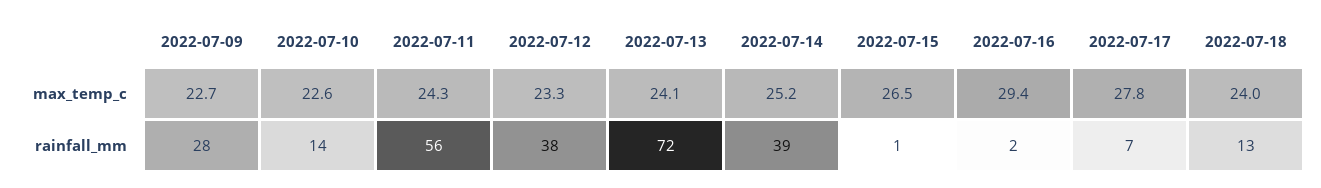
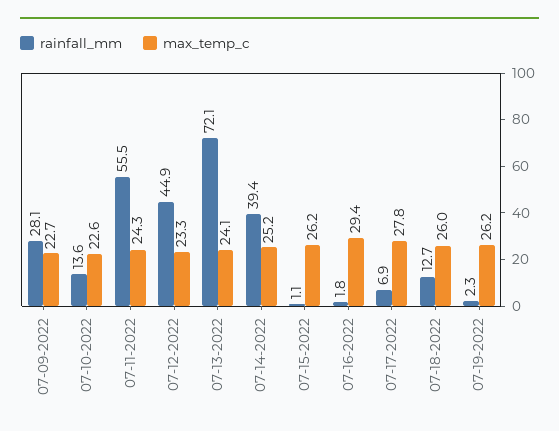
max_temp_c, 2022-07-15: 26.5 -> 26.2
max_temp_c, 2022-07-18: 24 -> 26
rainfall_mm, 2022-07-12: 38 -> 44.9
rainfall_mm, 07-19-2022: none -> 2.3
max_temp_c, 07-19-2022: none -> 26.2

